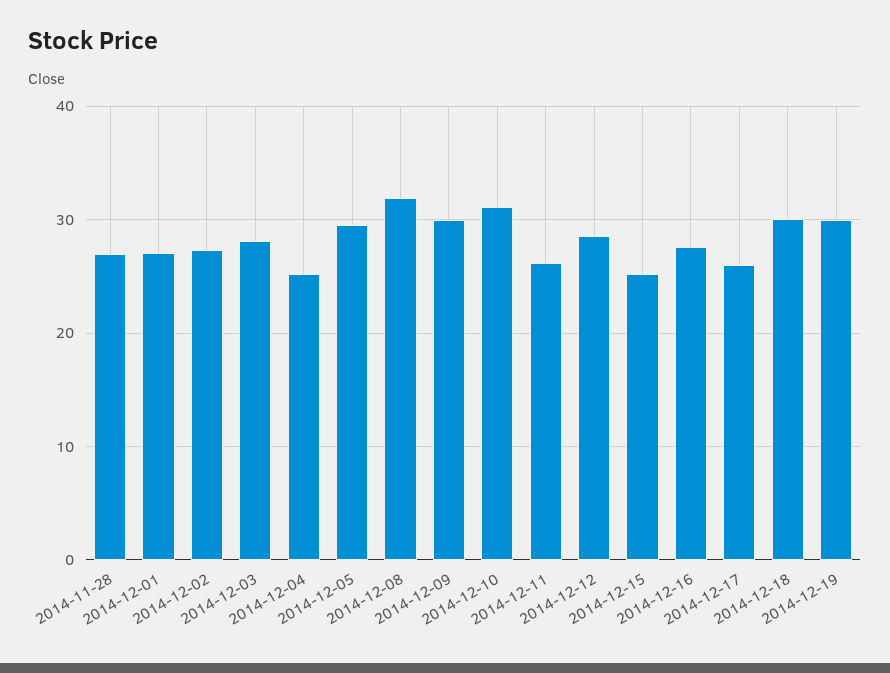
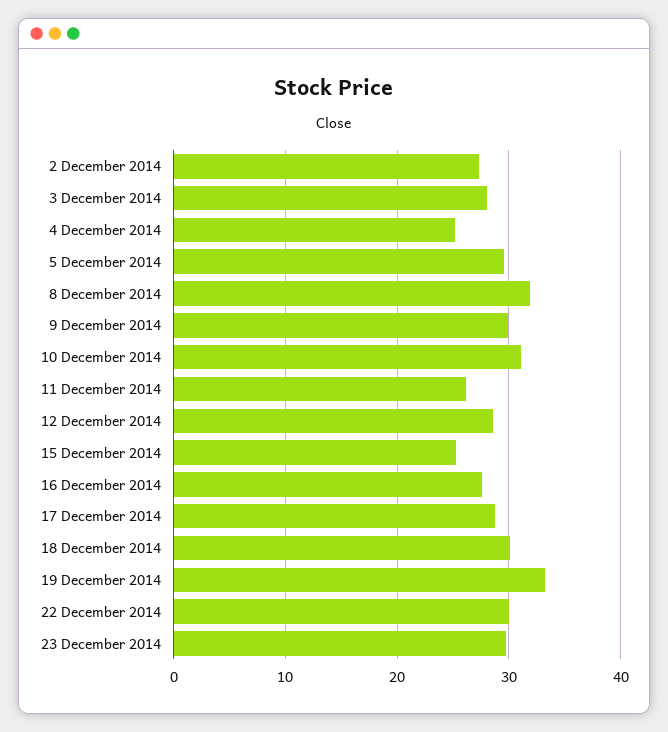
2014-11-28: 27 -> none
2014-12-01: 27 -> none
2014-12-17: 26 -> 29
2014-12-19: 30 -> 33
22 December 2014: none -> 30
23 December 2014: none -> 30

